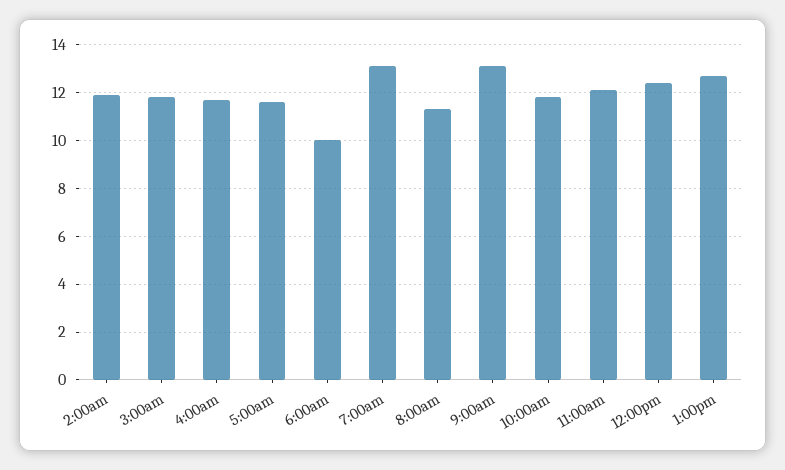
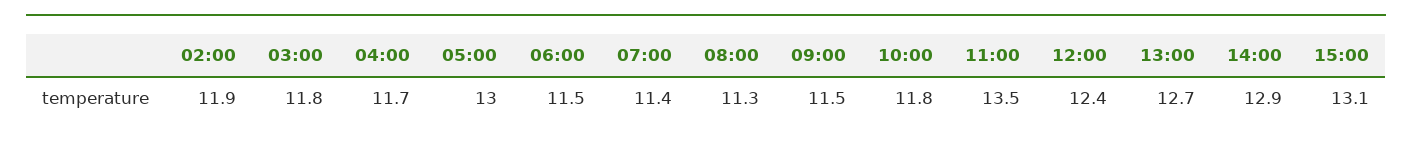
5:00am: 11.5 -> 13
6:00am: 10 -> 11.5
7:00am: 13 -> 11.4
9:00am: 13 -> 11.5
11:00am: 12 -> 13.5
14:00: none -> 12.9
15:00: none -> 13.1

